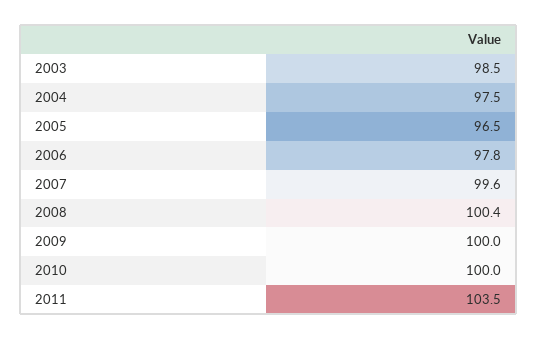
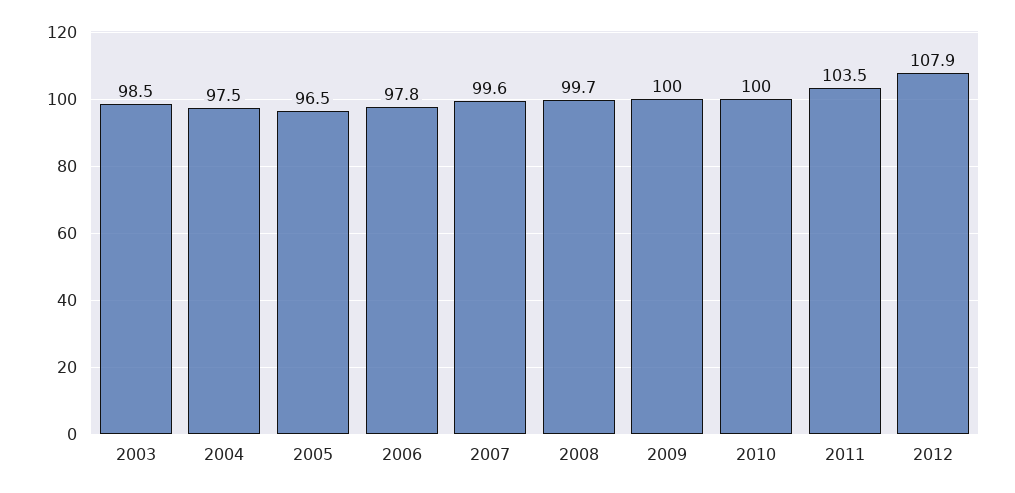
2008: 100.4 -> 99.7
2012: none -> 107.9

